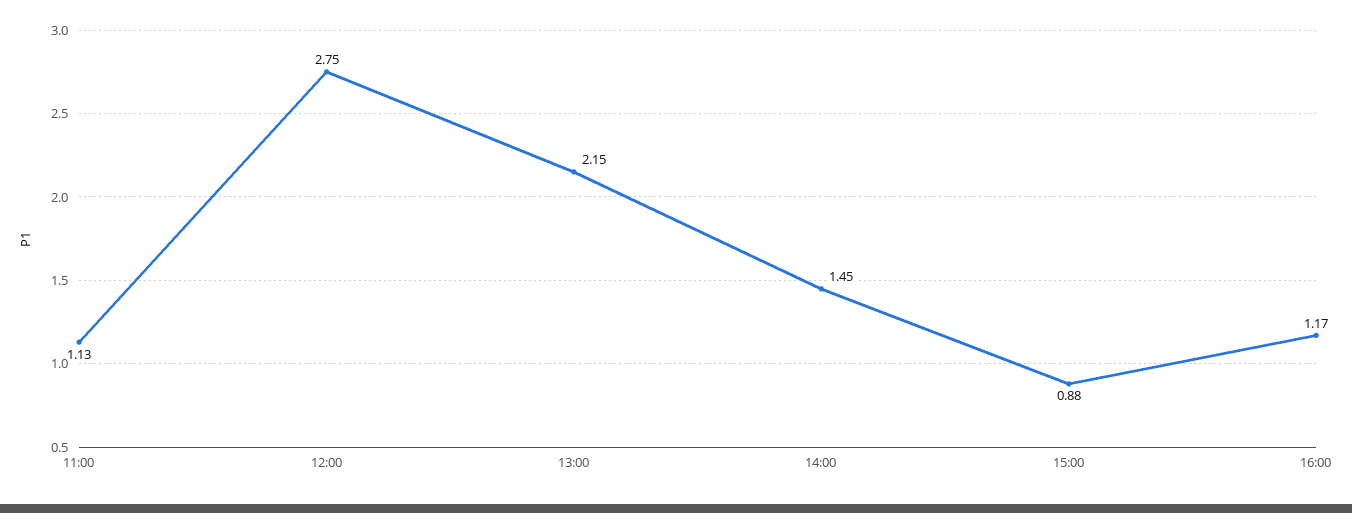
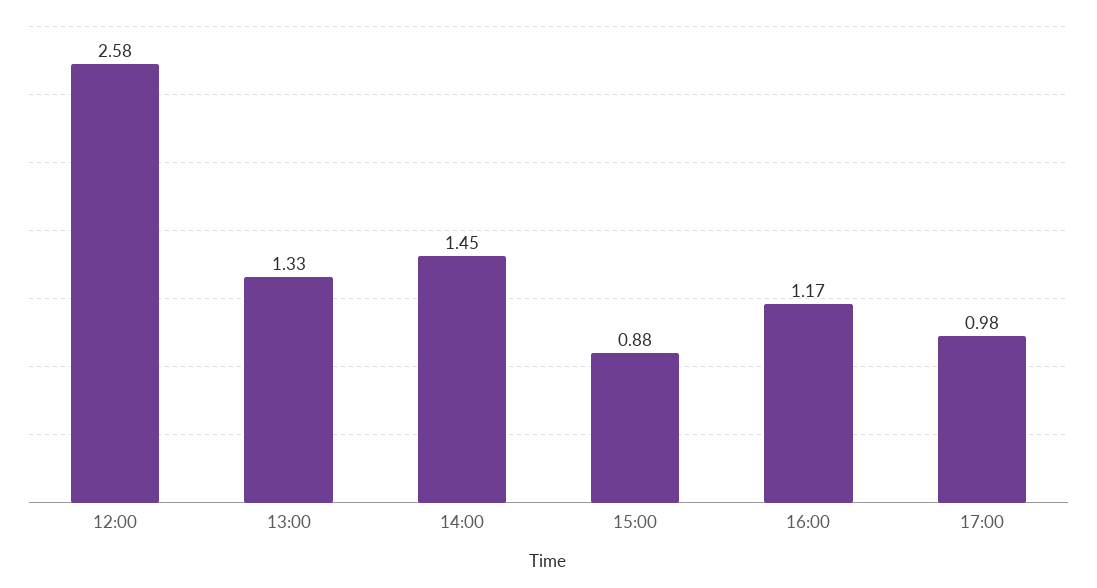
11:00: 1.13 -> none
12:00: 2.75 -> 2.58
13:00: 2.15 -> 1.33
17:00: none -> 0.98

